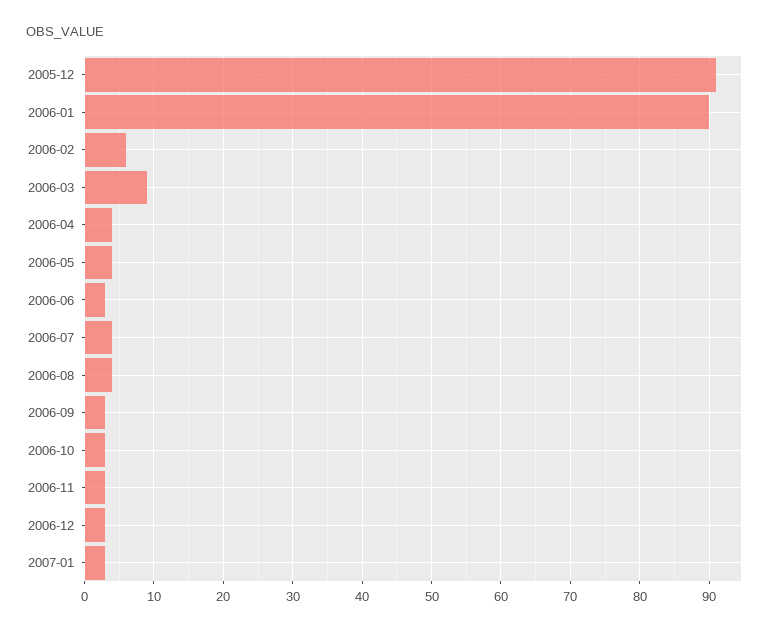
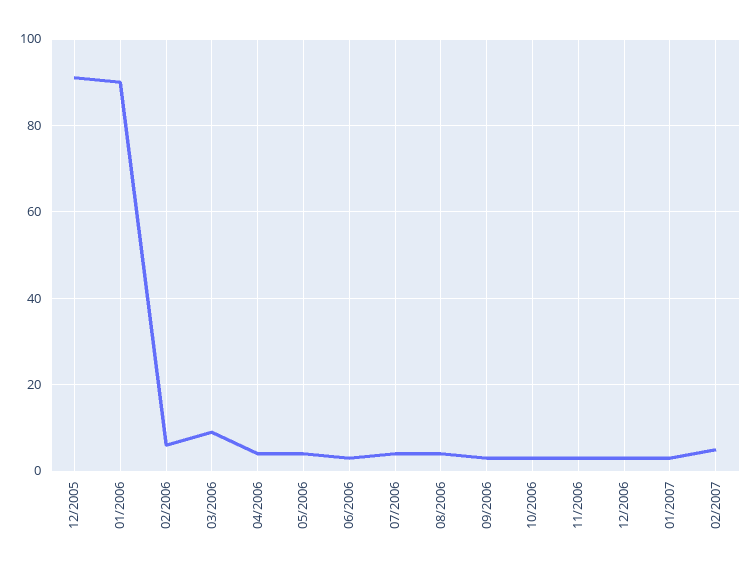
02/2007: none -> 5

